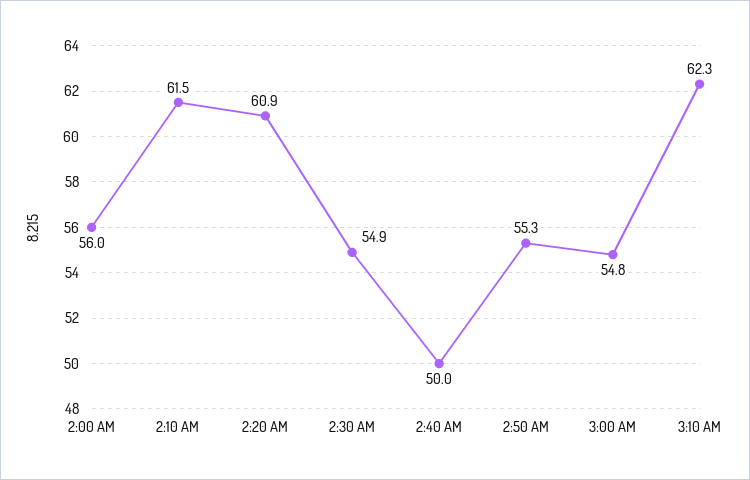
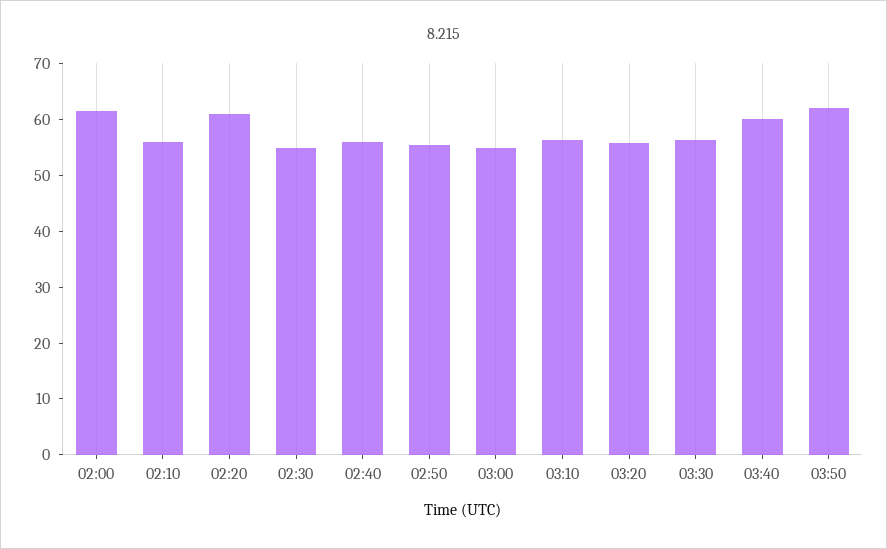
2:00 AM: 56 -> 62
2:10 AM: 61.5 -> 56
2:40 AM: 50 -> 56
3:10 AM: 62.3 -> 56
03:20: none -> 56
03:30: none -> 56
03:40: none -> 60
03:50: none -> 62

